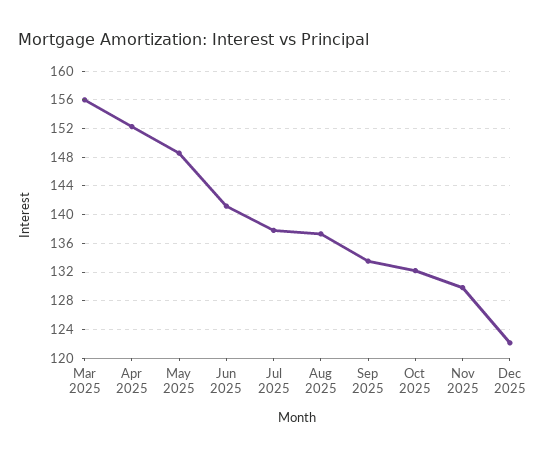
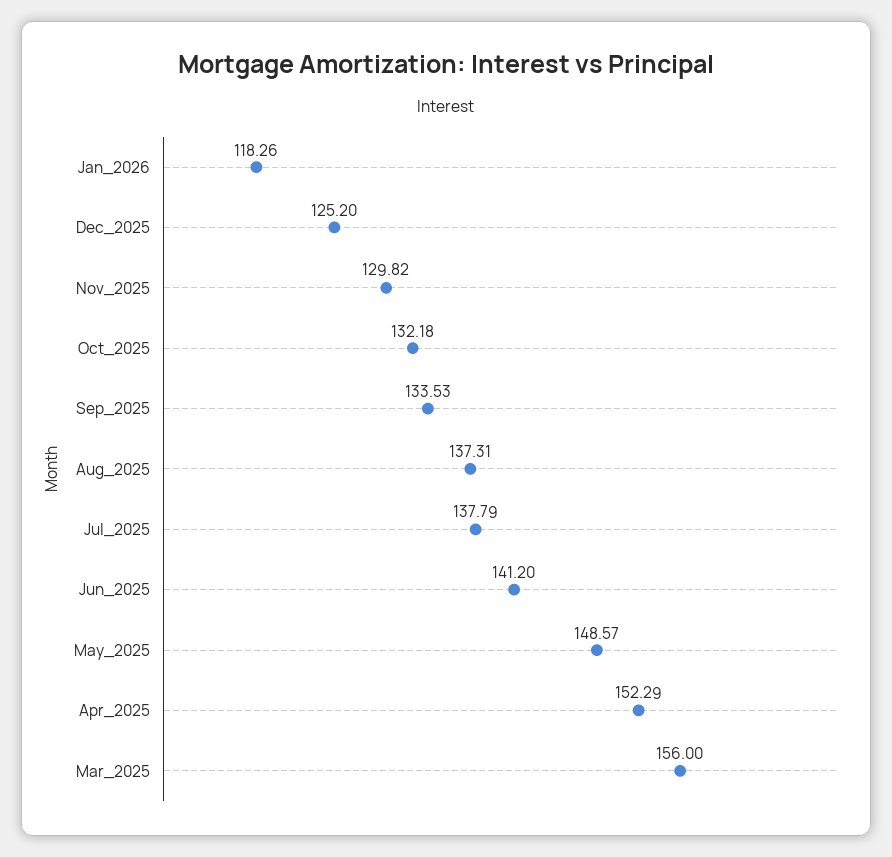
Dec 2025: 122 -> 125.2
Jan_2026: none -> 118.26

